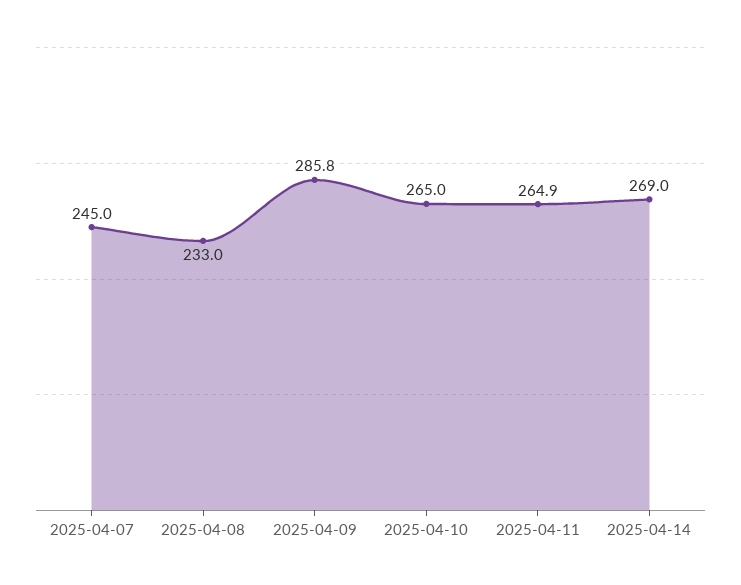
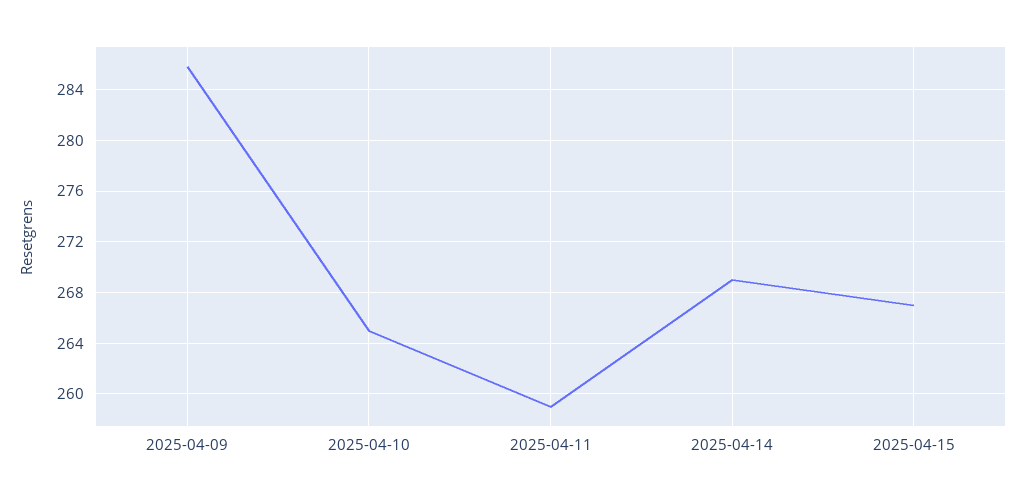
2025-04-07: 245 -> none
2025-04-08: 233 -> none
2025-04-11: 264.9 -> 259
2025-04-15: none -> 267

